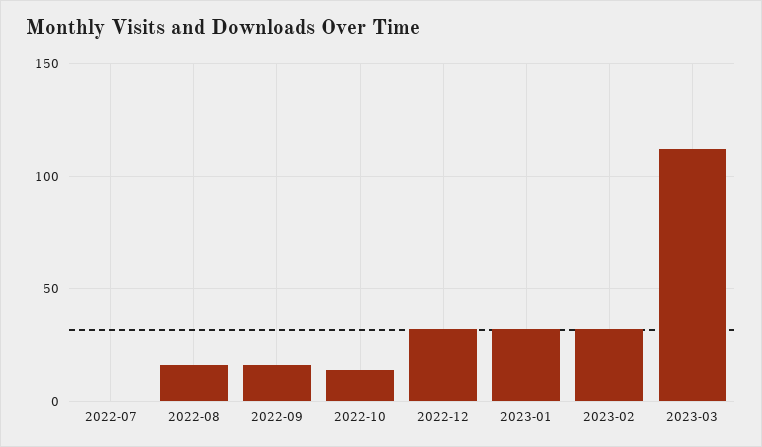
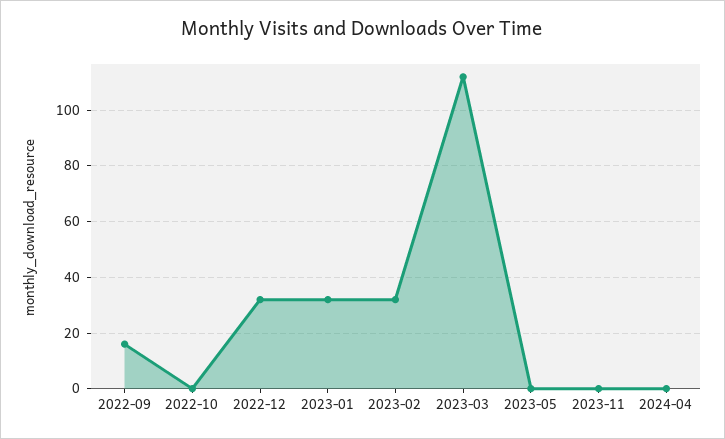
2022-07: 0 -> none
2022-08: 15 -> none
2022-10: 15 -> 0
2023-05: none -> 0
2023-11: none -> 0
2024-04: none -> 0

